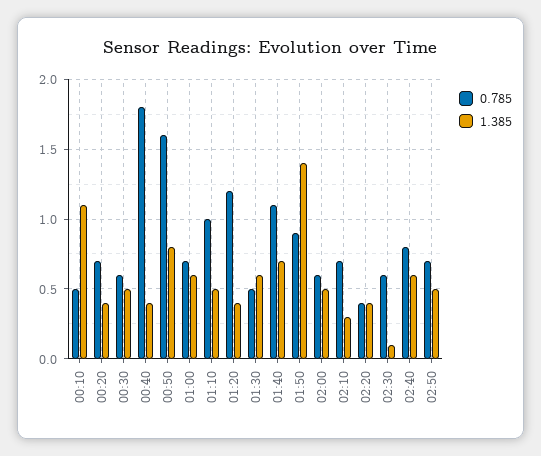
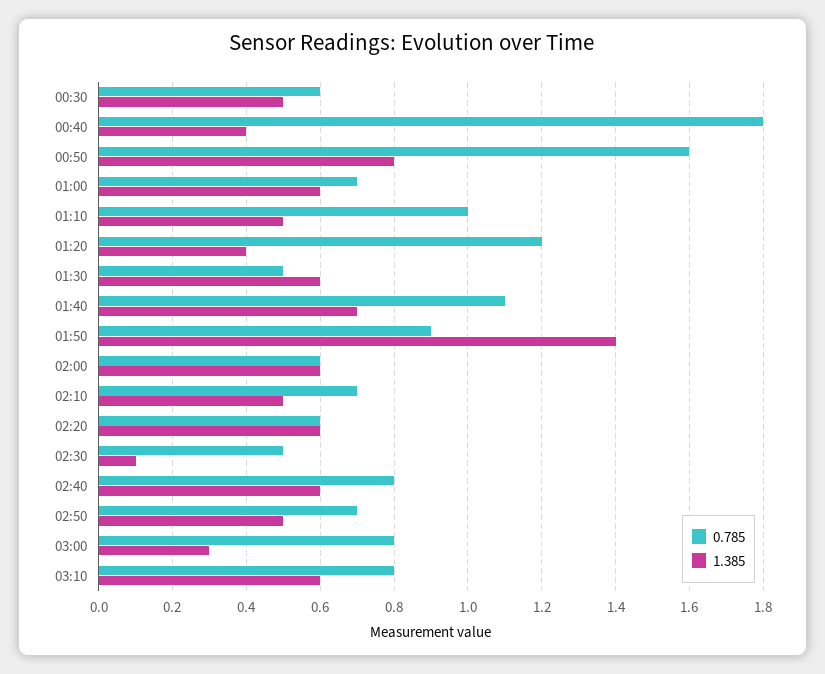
0.785, 00:10: 0.5 -> none
1.385, 00:10: 1.1 -> none
0.785, 00:20: 0.7 -> none
1.385, 00:20: 0.4 -> none
1.385, 02:00: 0.5 -> 0.6
1.385, 02:10: 0.3 -> 0.5
0.785, 02:20: 0.4 -> 0.6
1.385, 02:20: 0.4 -> 0.6
0.785, 02:30: 0.6 -> 0.5
0.785, 03:00: none -> 0.8
1.385, 03:00: none -> 0.3
0.785, 03:10: none -> 0.8
1.385, 03:10: none -> 0.6

